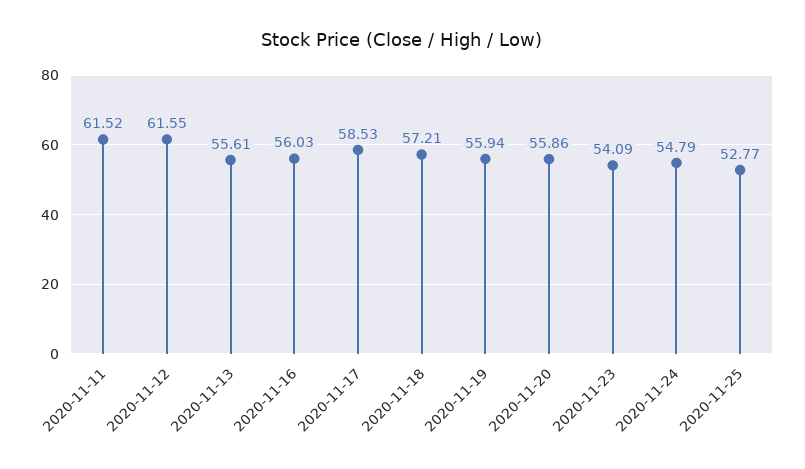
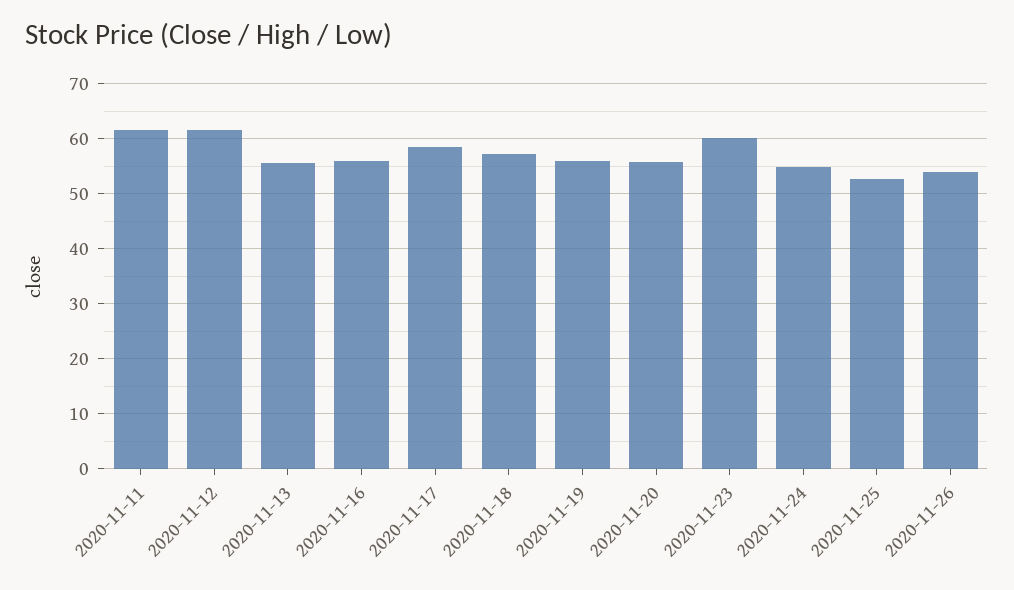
2020-11-23: 54.09 -> 60
2020-11-26: none -> 54

